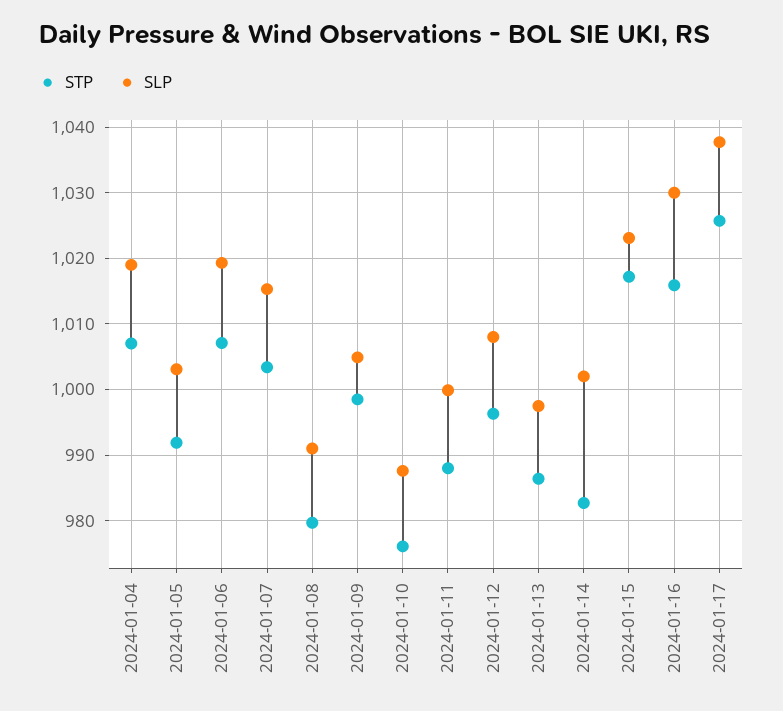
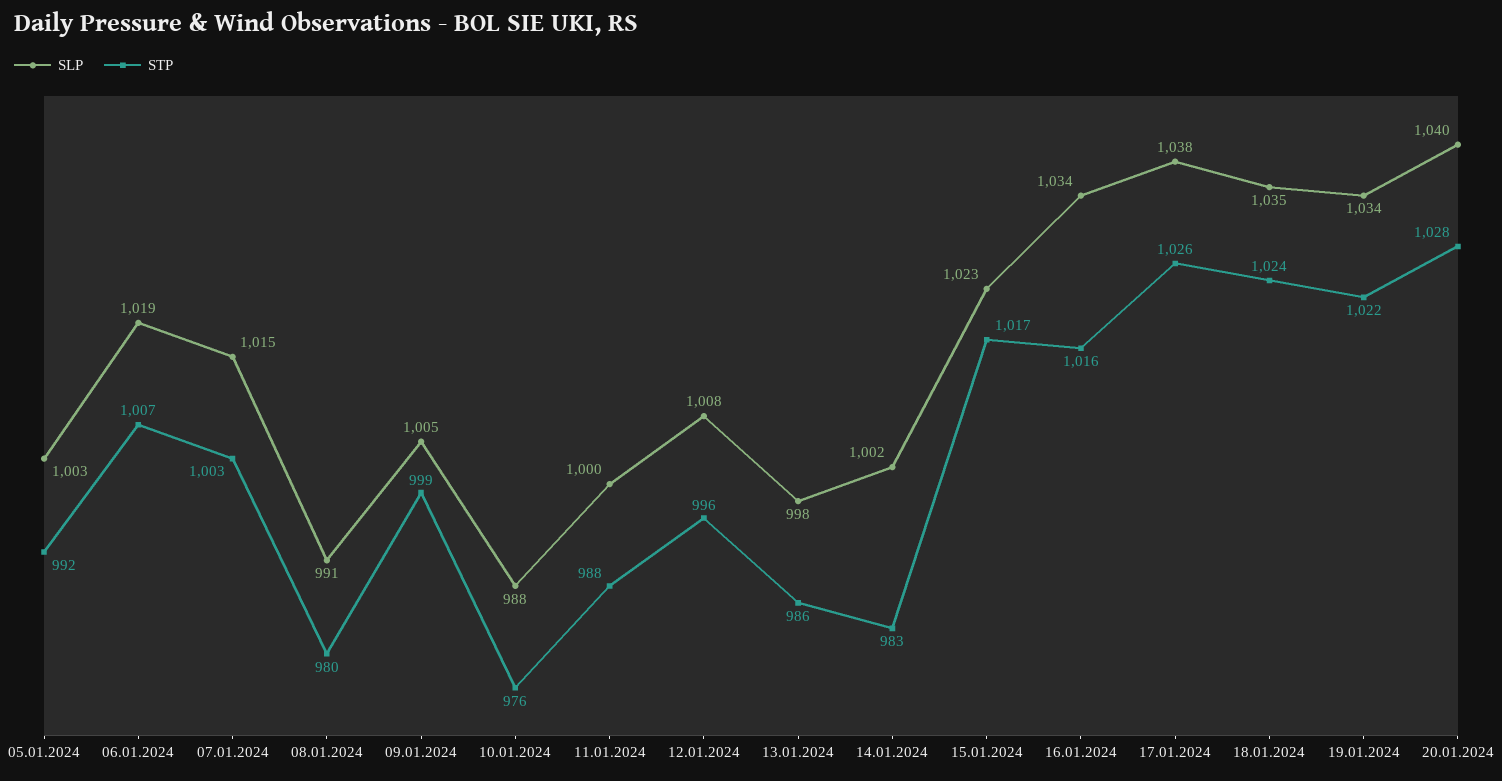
STP, 2024-01-04: 1007 -> none
SLP, 2024-01-04: 1019 -> none
SLP, 2024-01-16: 1030 -> 1034
SLP, 18.01.2024: none -> 1035
STP, 18.01.2024: none -> 1024
SLP, 19.01.2024: none -> 1034
STP, 19.01.2024: none -> 1022
SLP, 20.01.2024: none -> 1040
STP, 20.01.2024: none -> 1028

